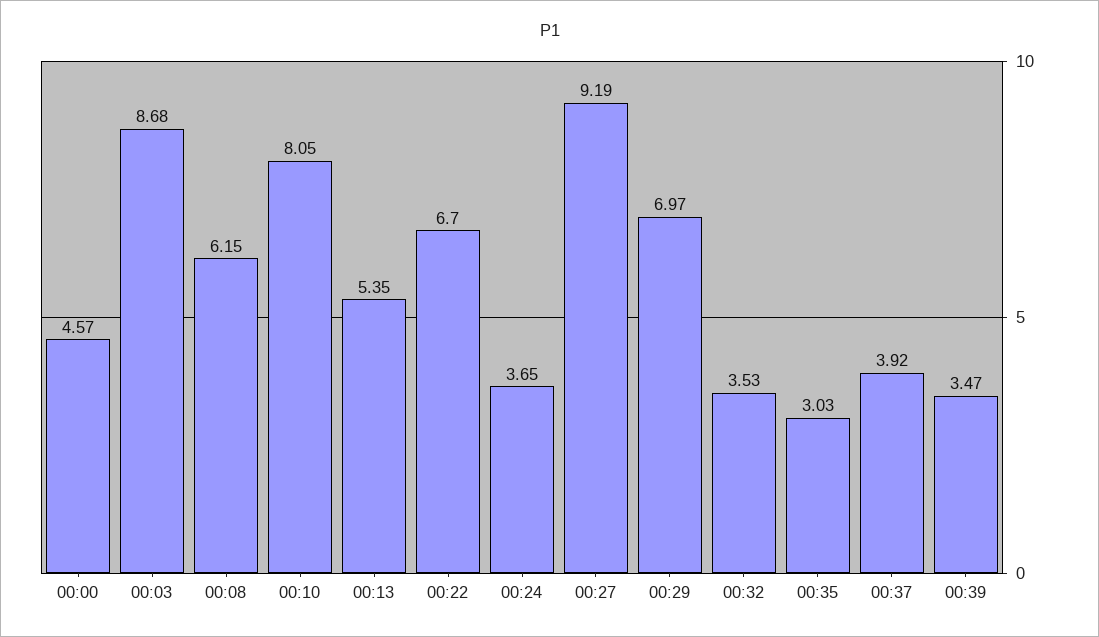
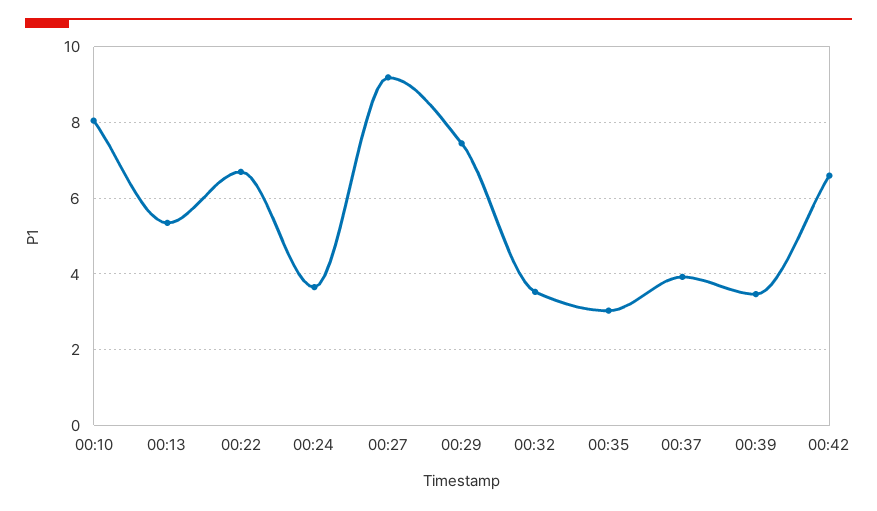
00:00: 4.57 -> none
00:03: 8.68 -> none
00:08: 6.15 -> none
00:29: 6.97 -> 7.4
00:42: none -> 6.6

